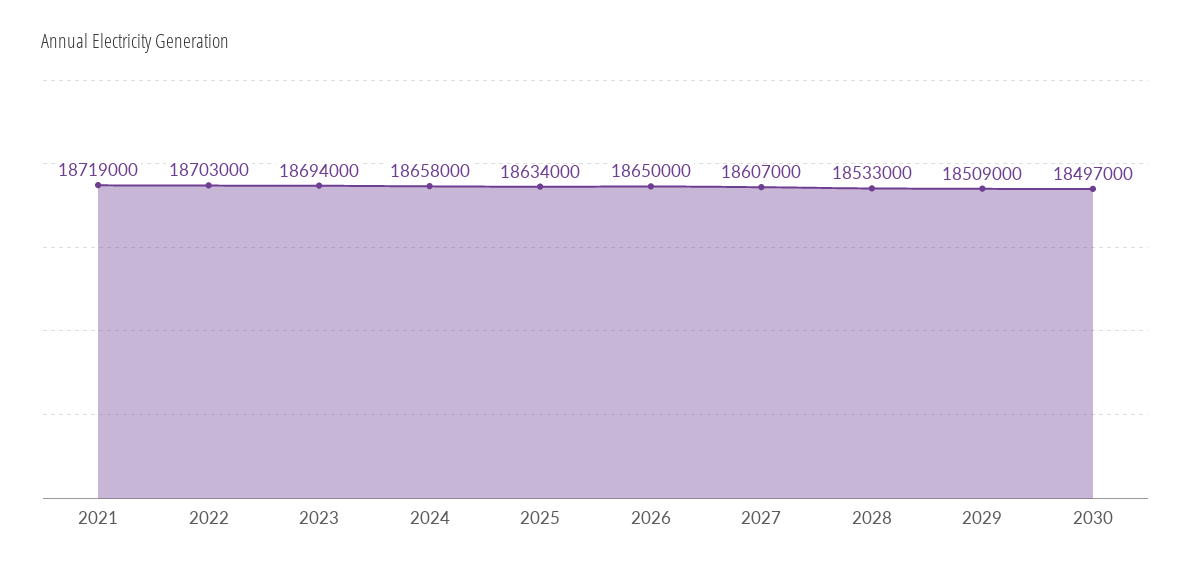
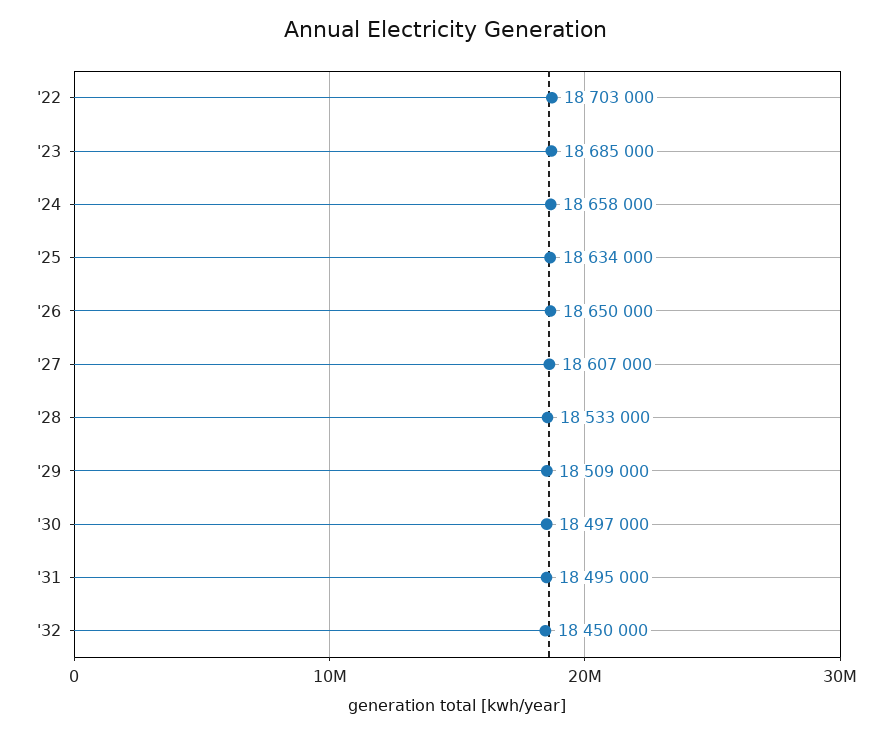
2021: 18719000 -> none
2023: 18694000 -> 18685000
'31: none -> 18495000
'32: none -> 18450000

